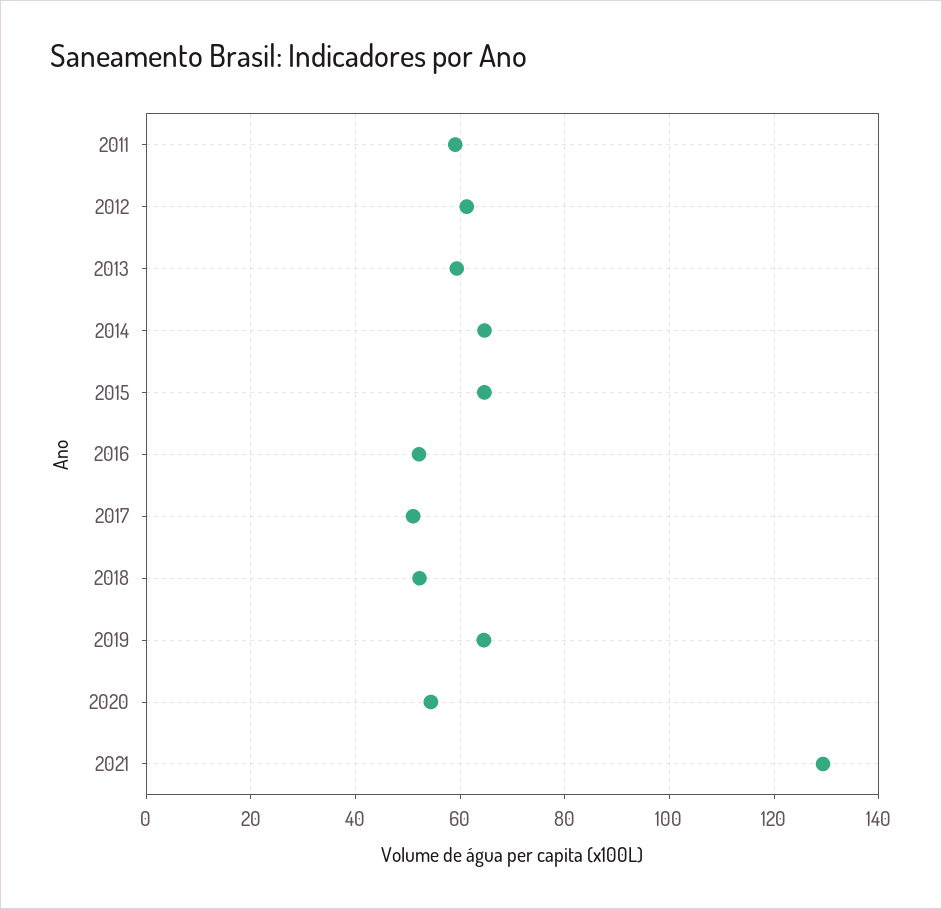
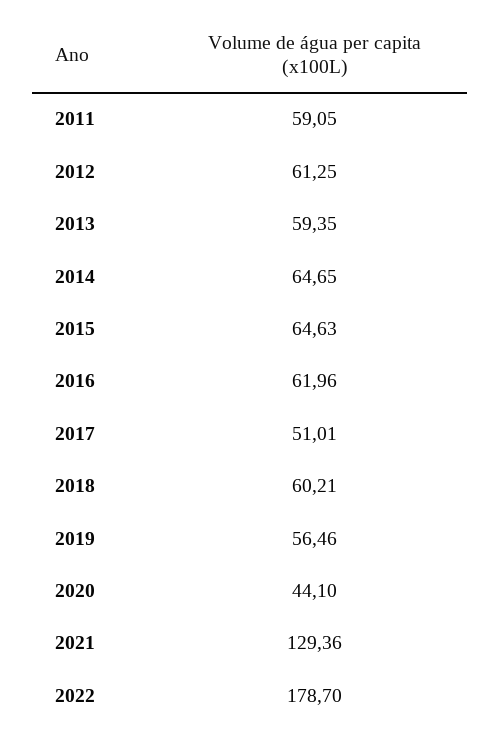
2016: 52 -> 61.96
2018: 52 -> 60.21
2019: 64 -> 56.46
2020: 54 -> 44.1
2022: none -> 178.7

